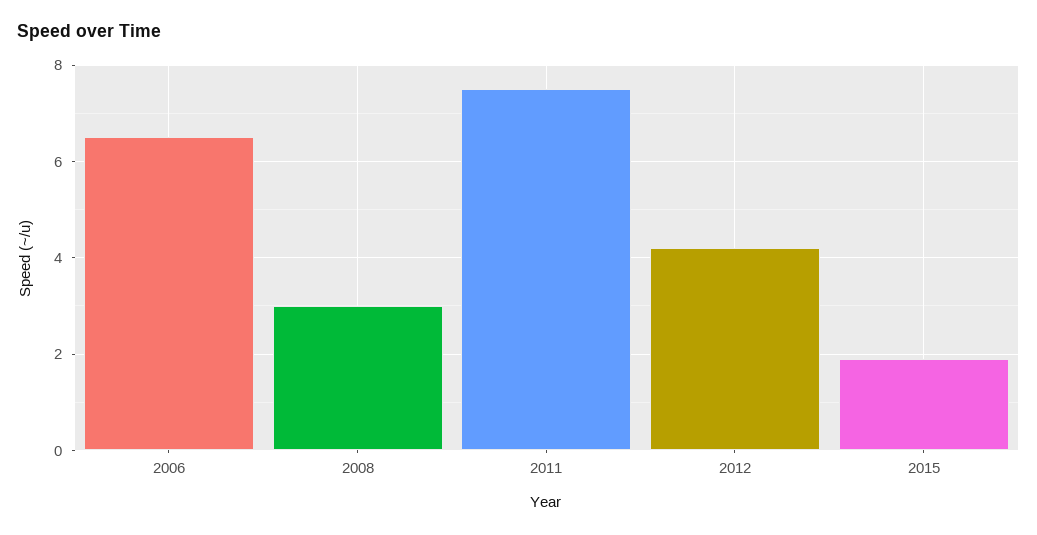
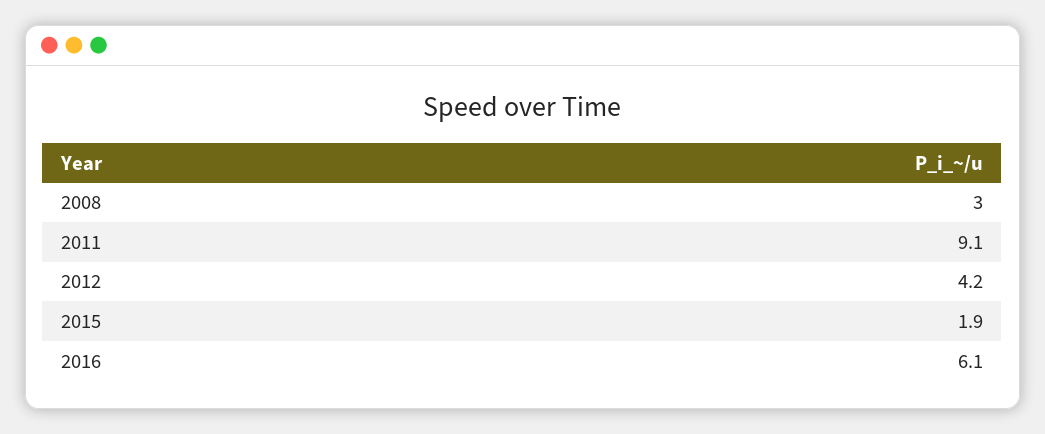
2006: 6.5 -> none
2011: 7.5 -> 9.1
2016: none -> 6.1

